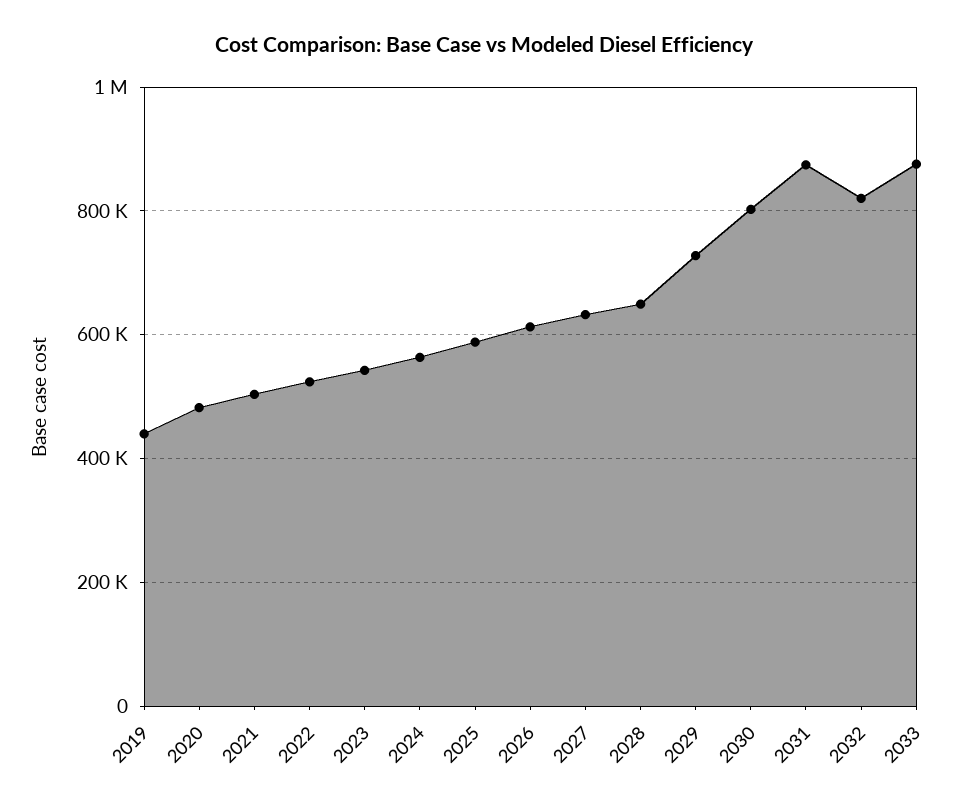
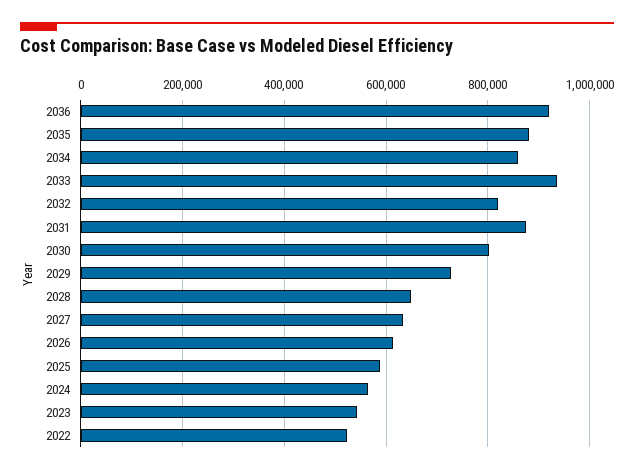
2019: 440000 -> none
2020: 480000 -> none
2021: 500000 -> none
2033: 880000 -> 940000
2036: none -> 920000
2035: none -> 880000
2034: none -> 860000

